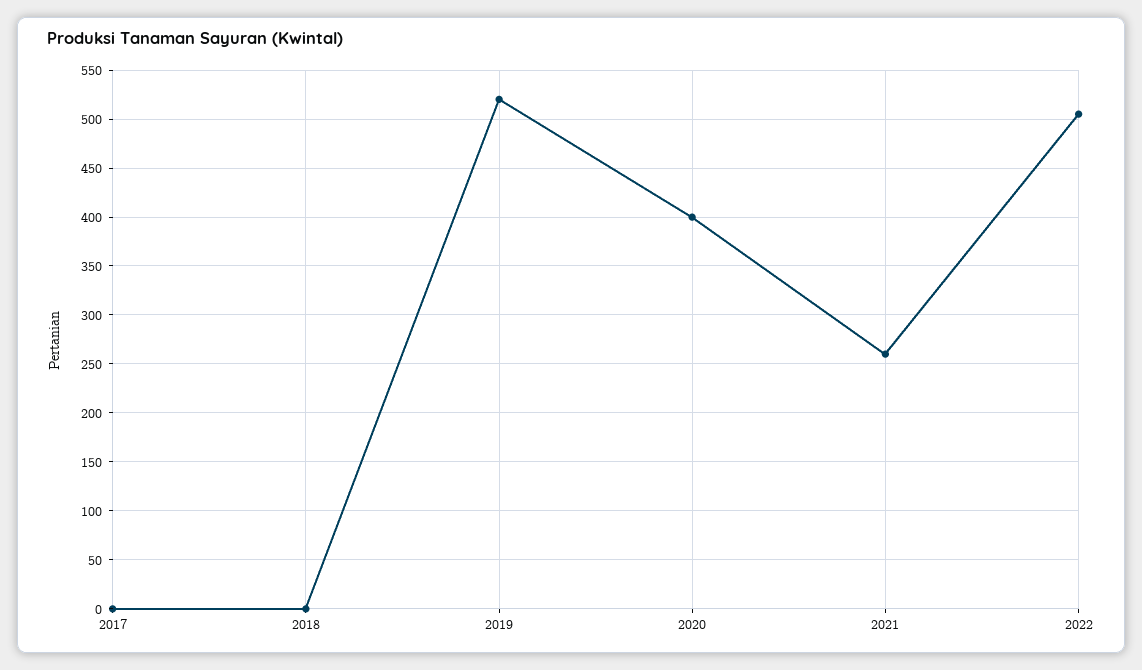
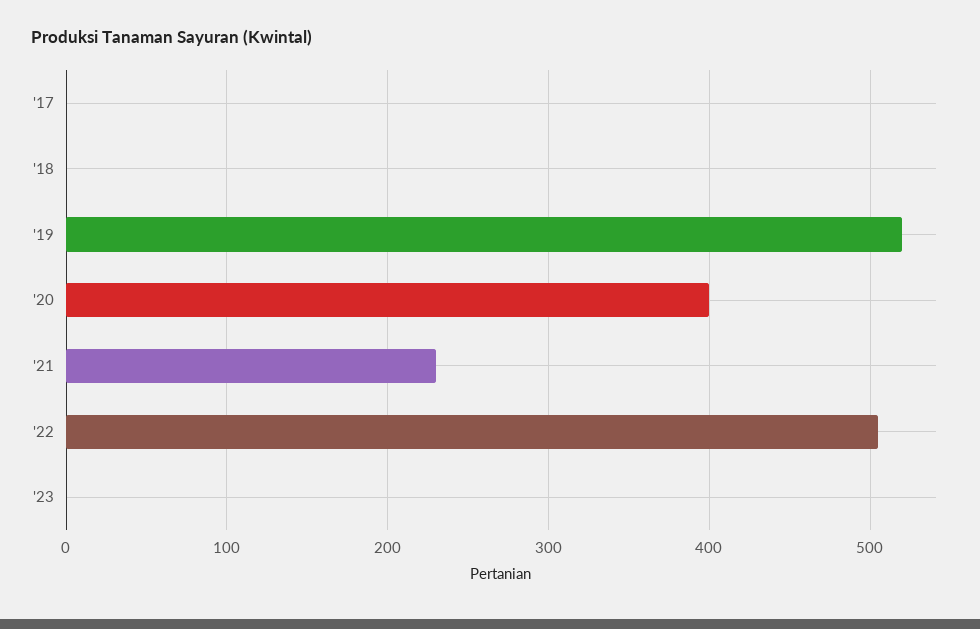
2021: 260 -> 230
'23: none -> 0

